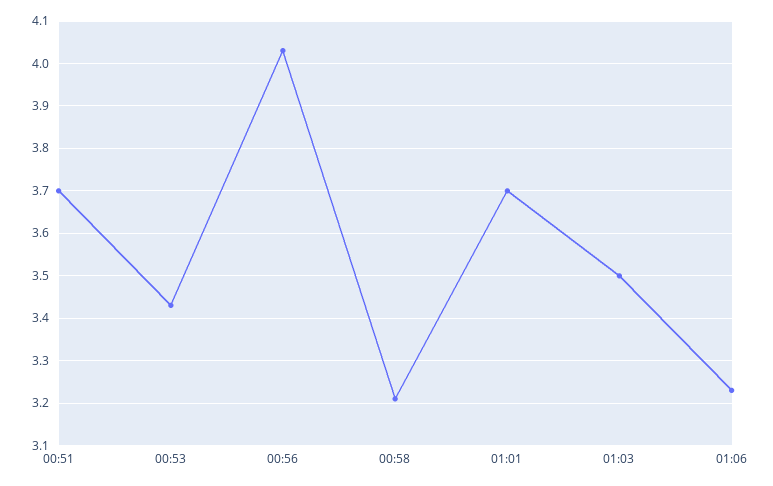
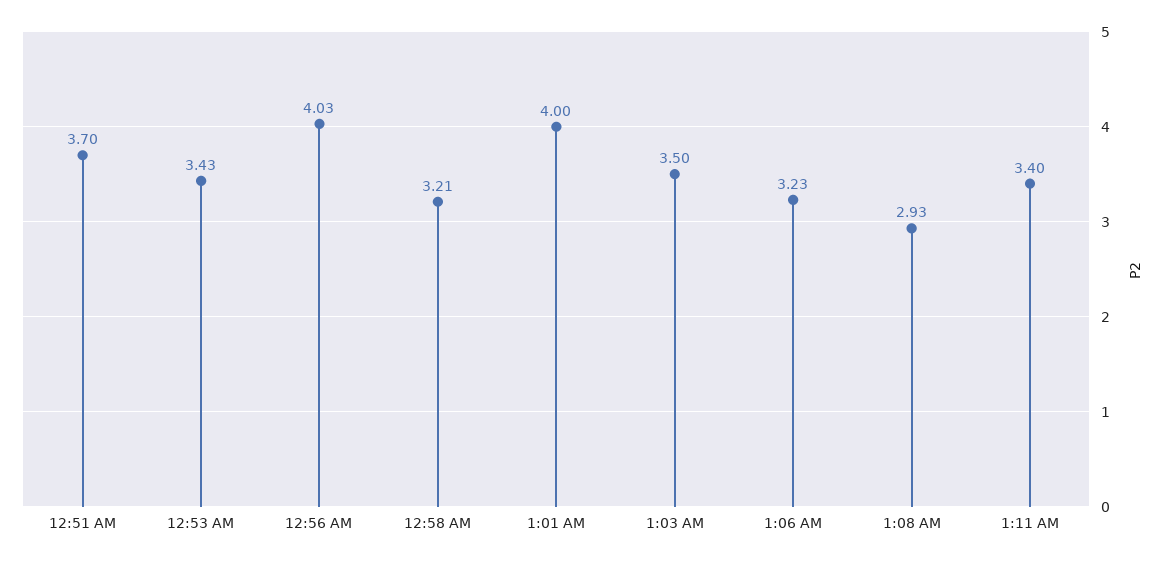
01:01: 3.7 -> 4
1:08 AM: none -> 2.93
1:11 AM: none -> 3.4

